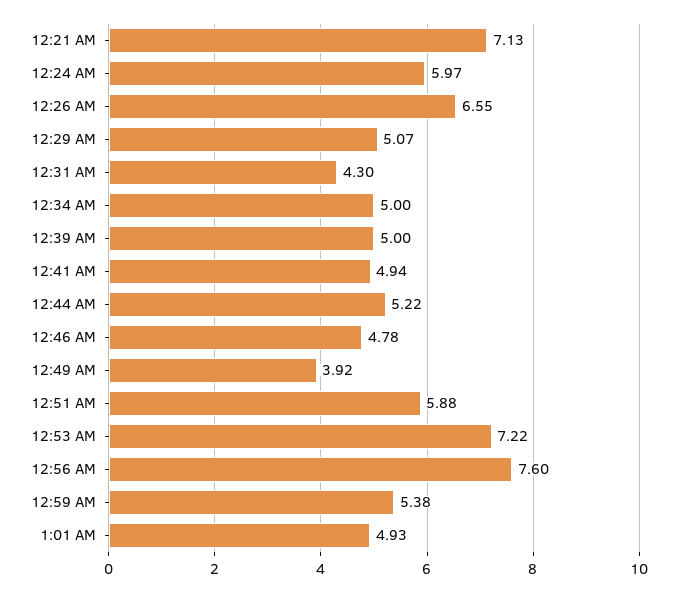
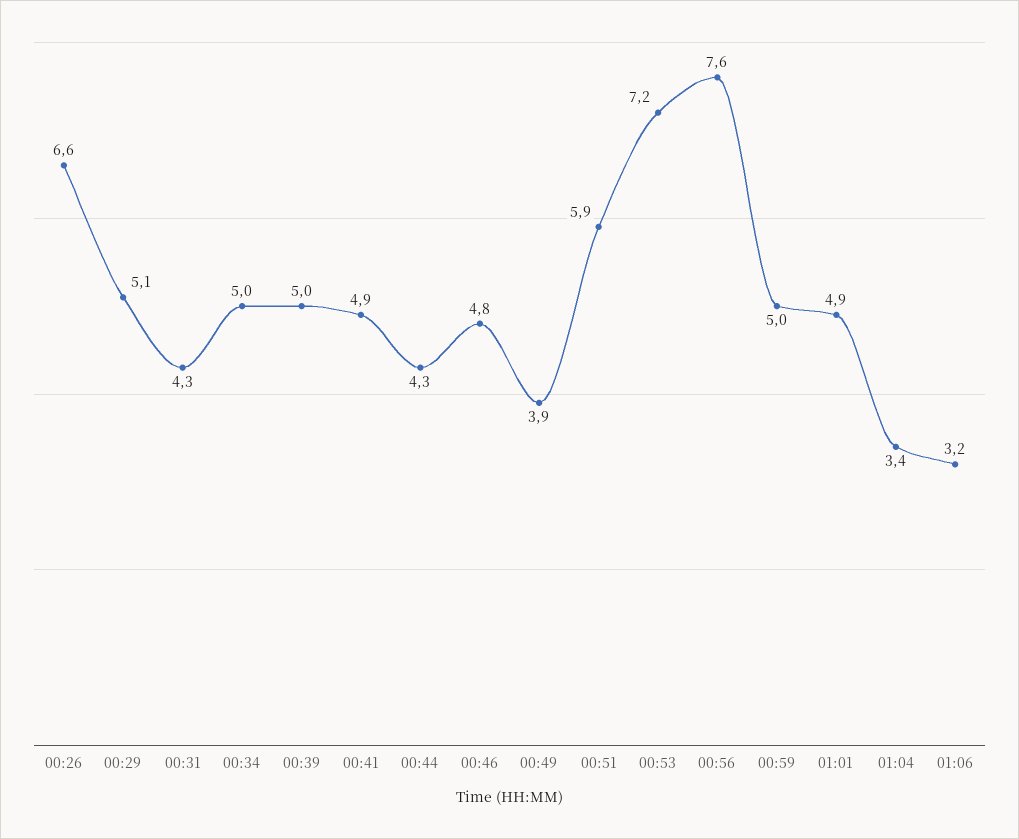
12:21 AM: 7.13 -> none
12:24 AM: 5.97 -> none
12:44 AM: 5.22 -> 4.3
12:59 AM: 5.38 -> 5
01:04: none -> 3.4
01:06: none -> 3.2

